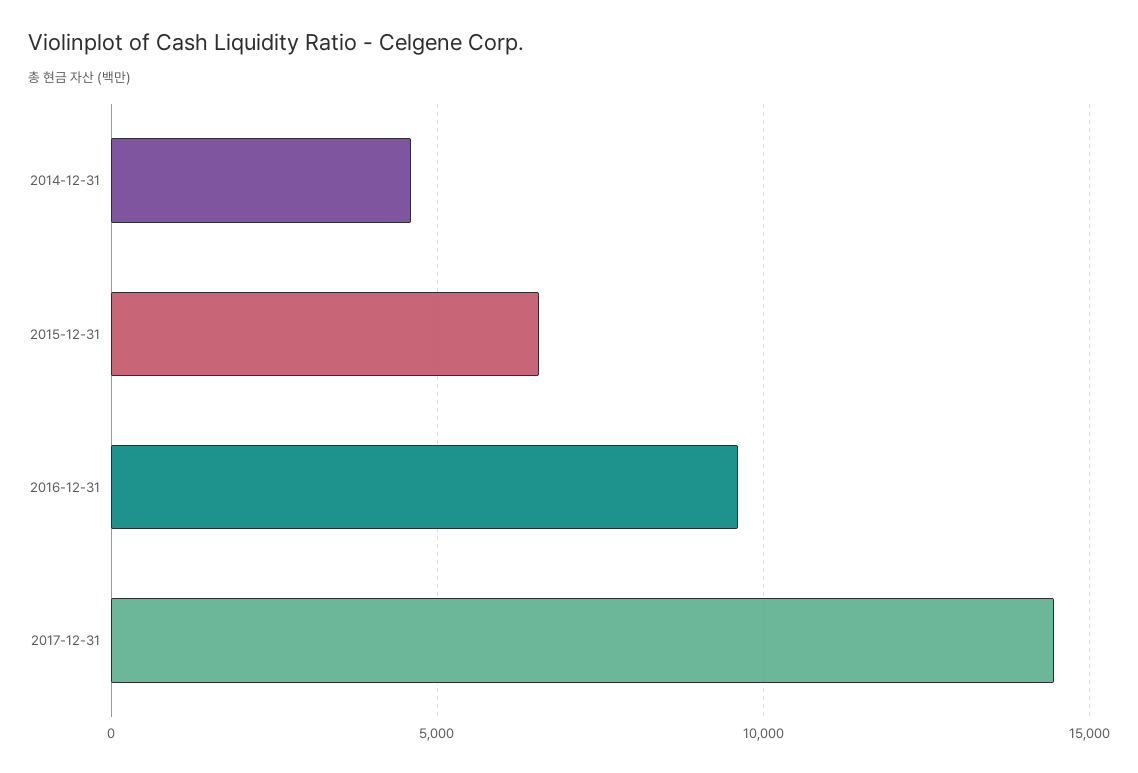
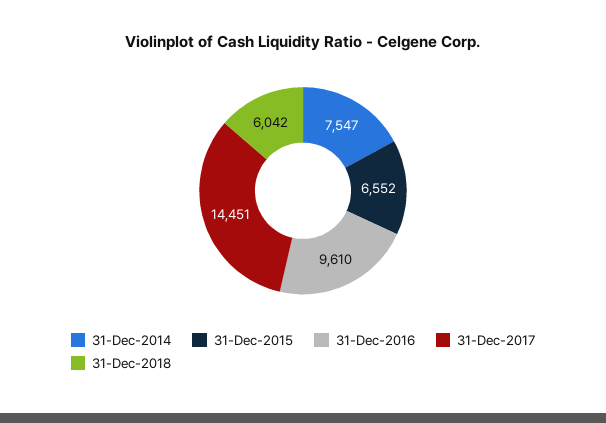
2014-12-31: 4500 -> 7547
31-Dec-2018: none -> 6042

